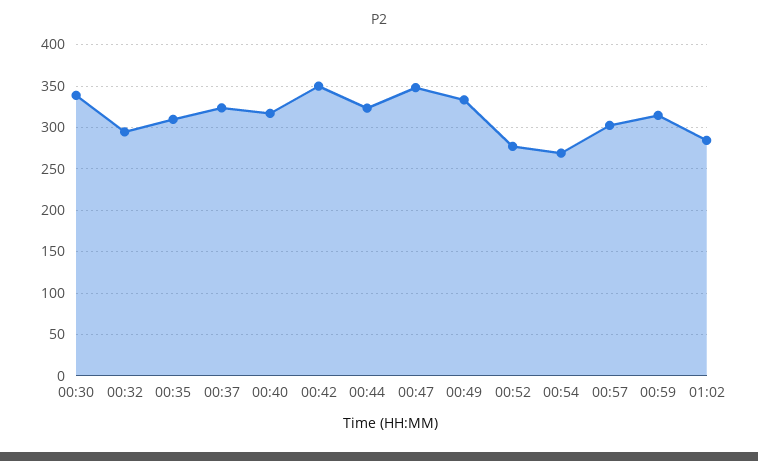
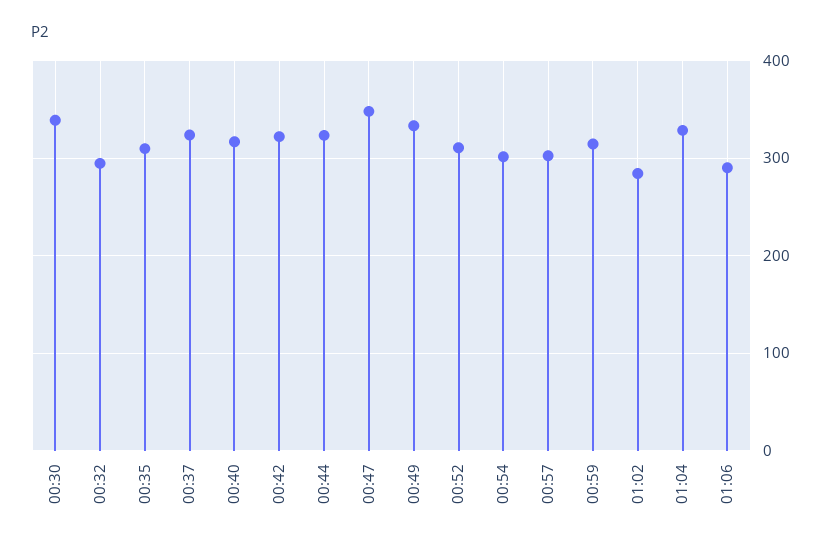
00:42: 350 -> 320
00:52: 280 -> 310
00:54: 270 -> 300
01:04: none -> 330
01:06: none -> 290

